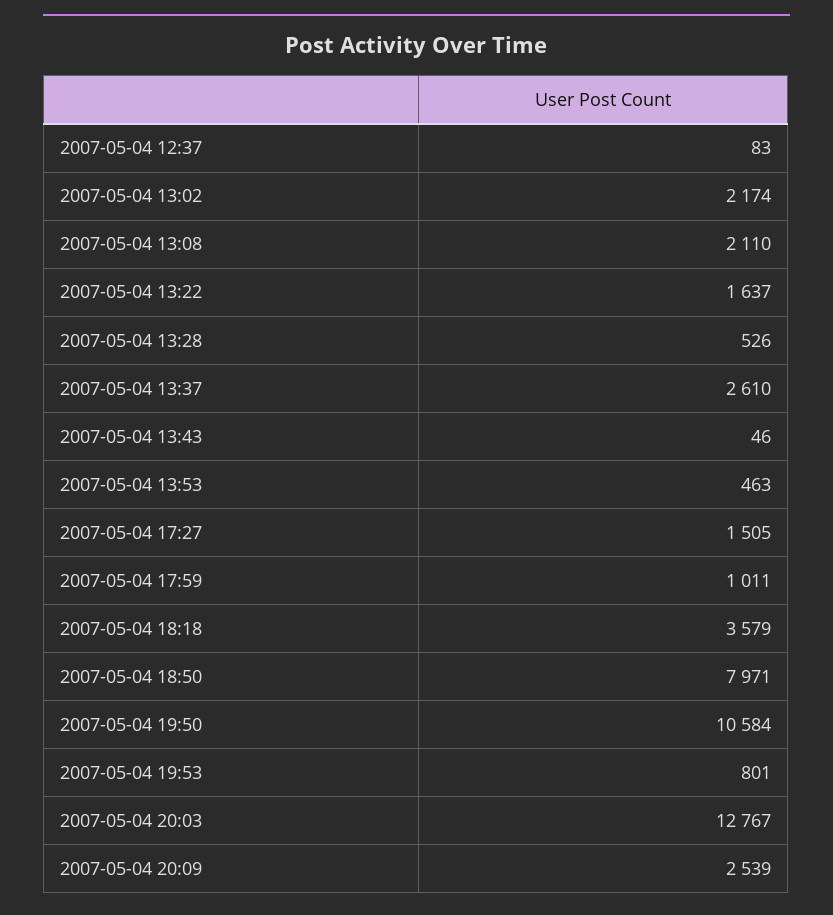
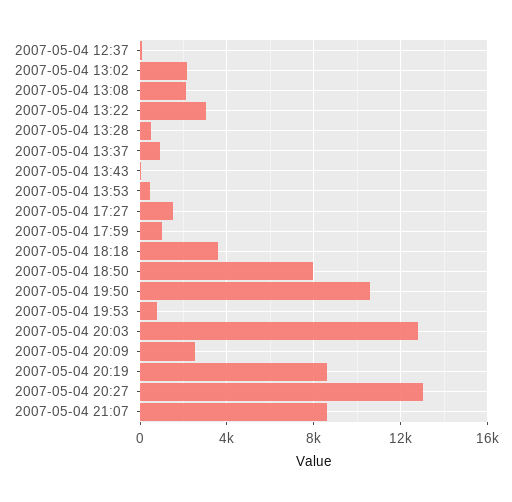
2007-05-04 13:22: 1637 -> 3000
2007-05-04 13:37: 2610 -> 1000
2007-05-04 20:19: none -> 8500
2007-05-04 20:27: none -> 13000
2007-05-04 21:07: none -> 8500

